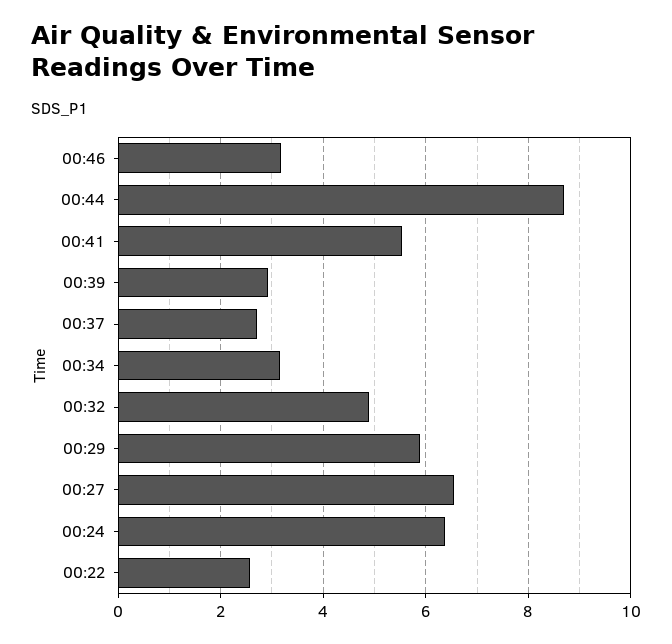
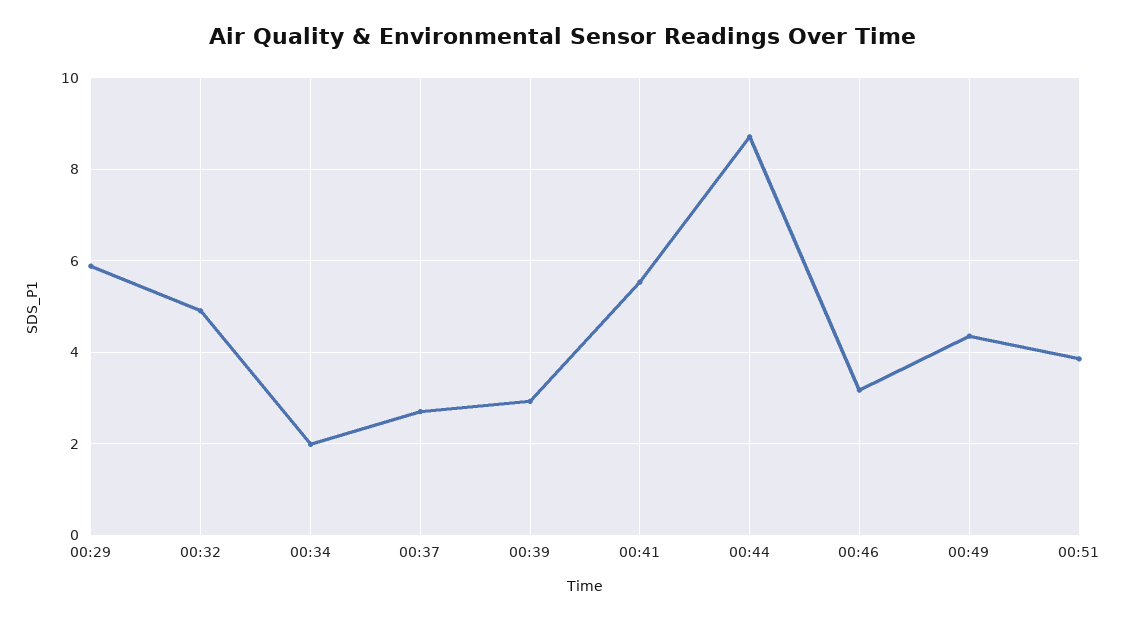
00:34: 3.2 -> 2
00:27: 6.6 -> none
00:24: 6.4 -> none
00:22: 2.6 -> none
00:49: none -> 4.4
00:51: none -> 3.8

